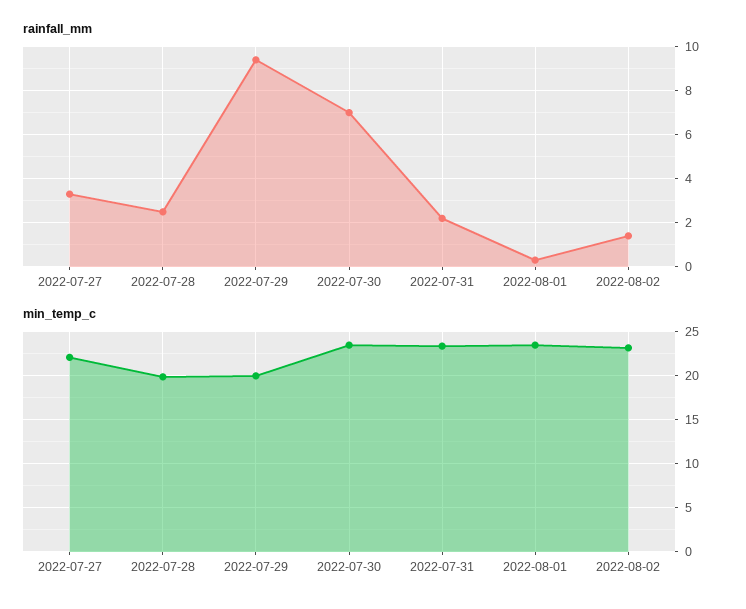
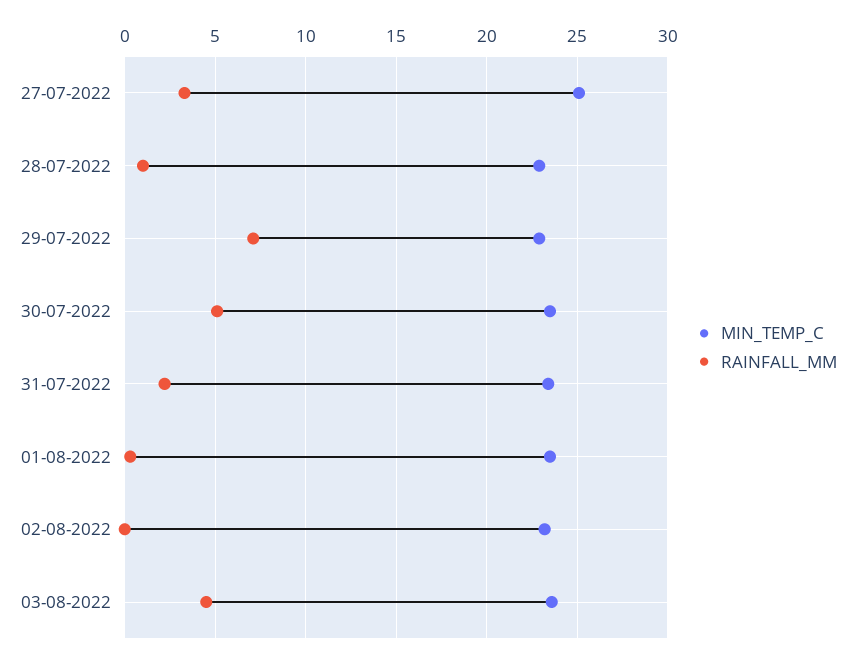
rainfall_mm, 2022-07-28: 2.5 -> 1
rainfall_mm, 2022-07-29: 9.5 -> 7
rainfall_mm, 2022-07-30: 7 -> 5
rainfall_mm, 2022-08-02: 1.5 -> 0
min_temp_c, 2022-07-27: 22 -> 25
min_temp_c, 2022-07-28: 20 -> 23
min_temp_c, 2022-07-29: 20 -> 23
min_temp_c, 03-08-2022: none -> 23.5
rainfall_mm, 03-08-2022: none -> 4.5

